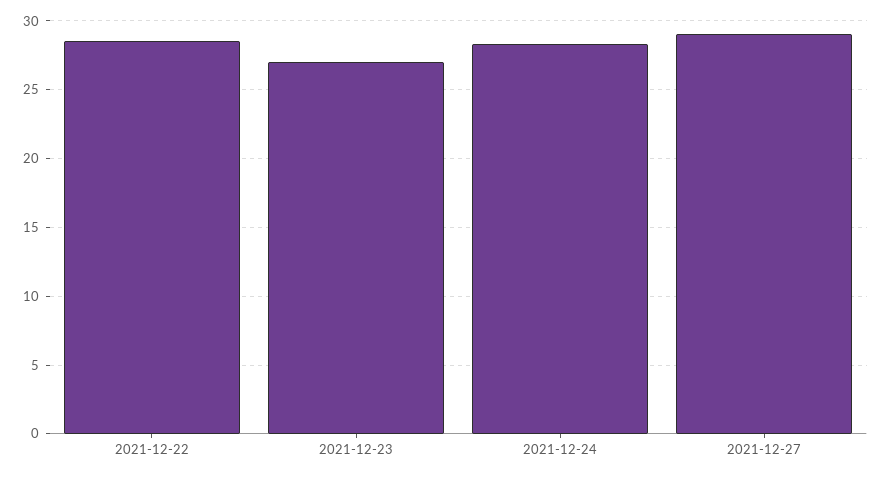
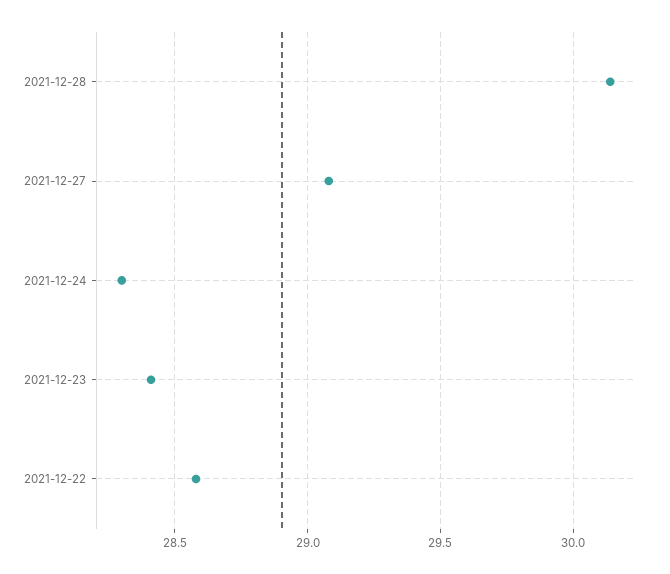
2021-12-23: 27 -> 28.4
2021-12-28: none -> 30.15

